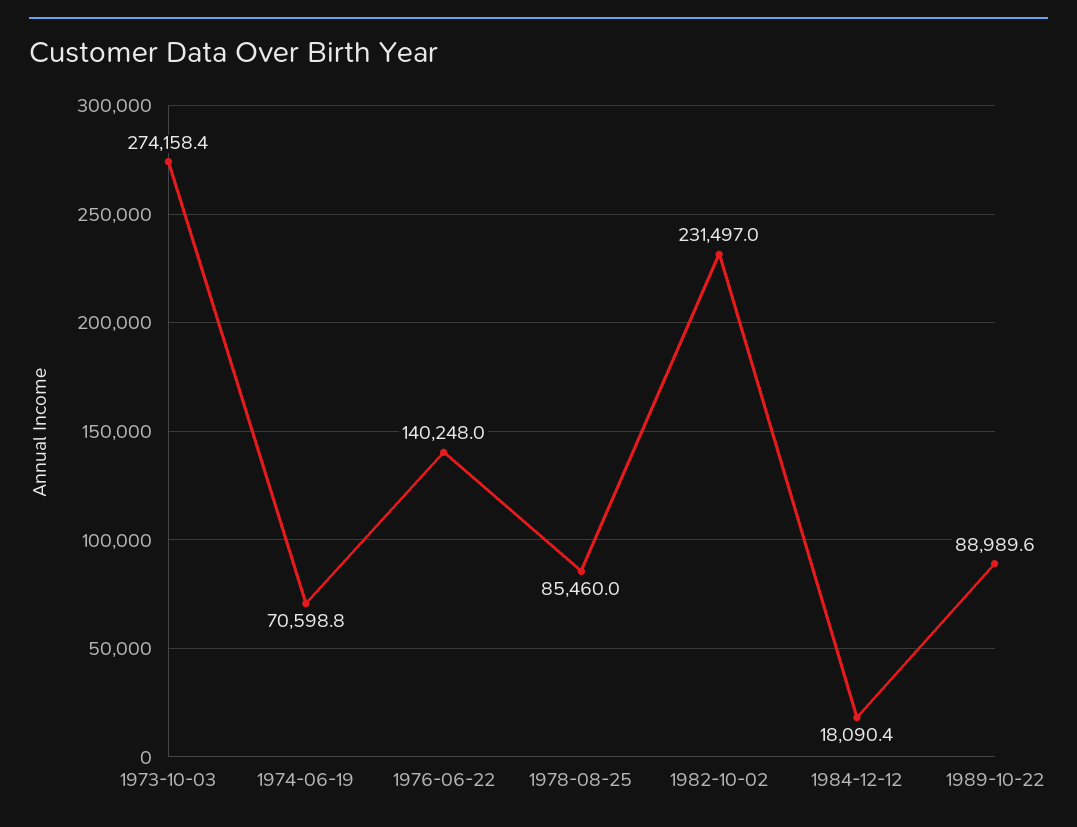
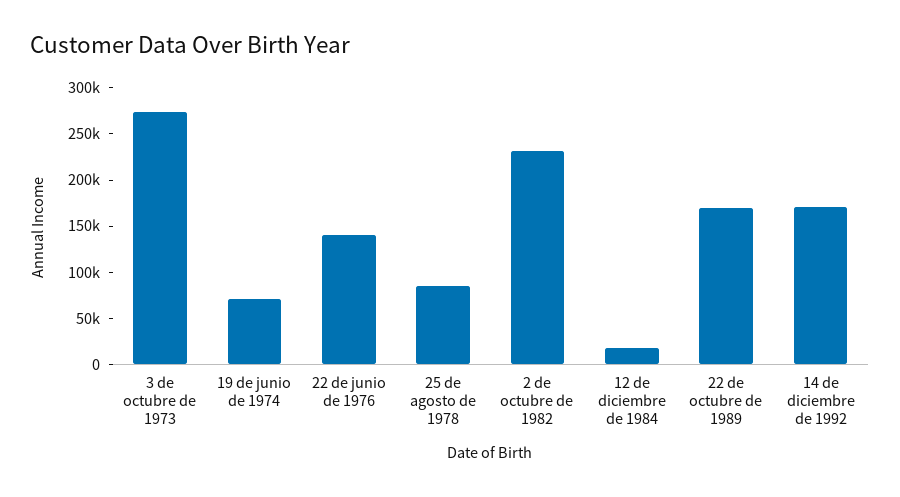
1989-10-22: 88989.6 -> 170000
14 de diciembre de 1992: none -> 170000

